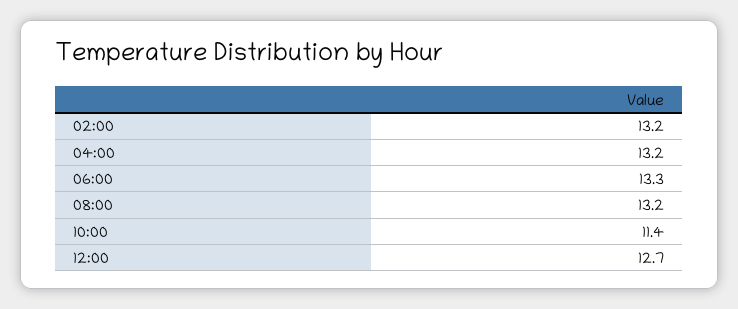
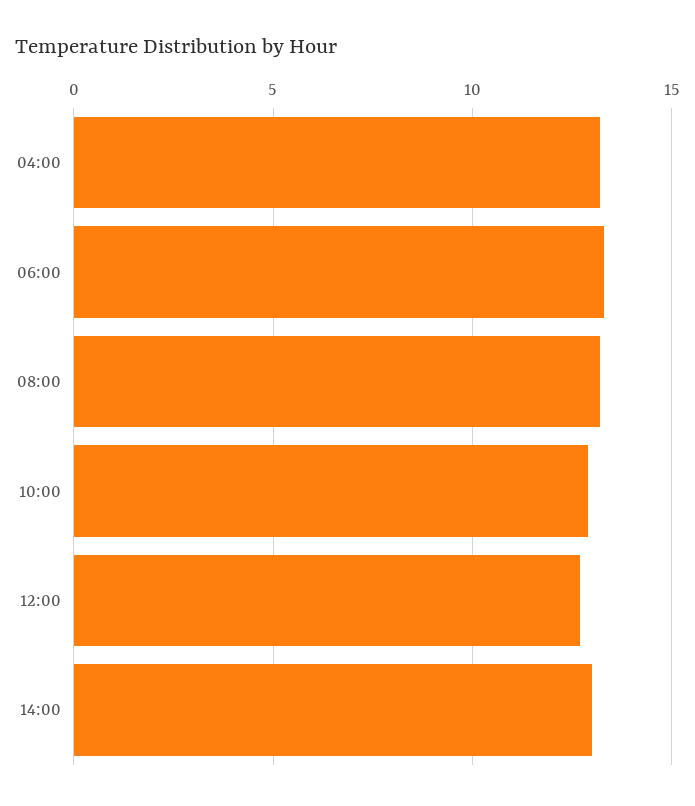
02:00: 13.2 -> none
10:00: 11.4 -> 13
14:00: none -> 13

